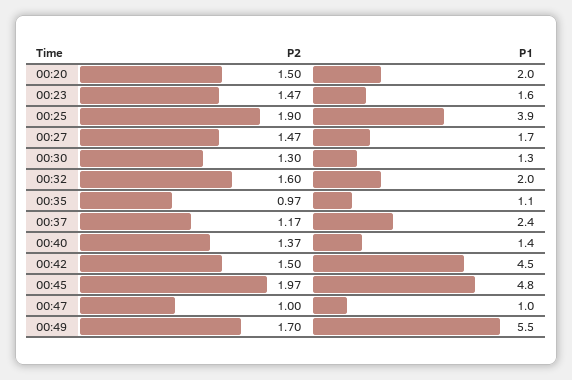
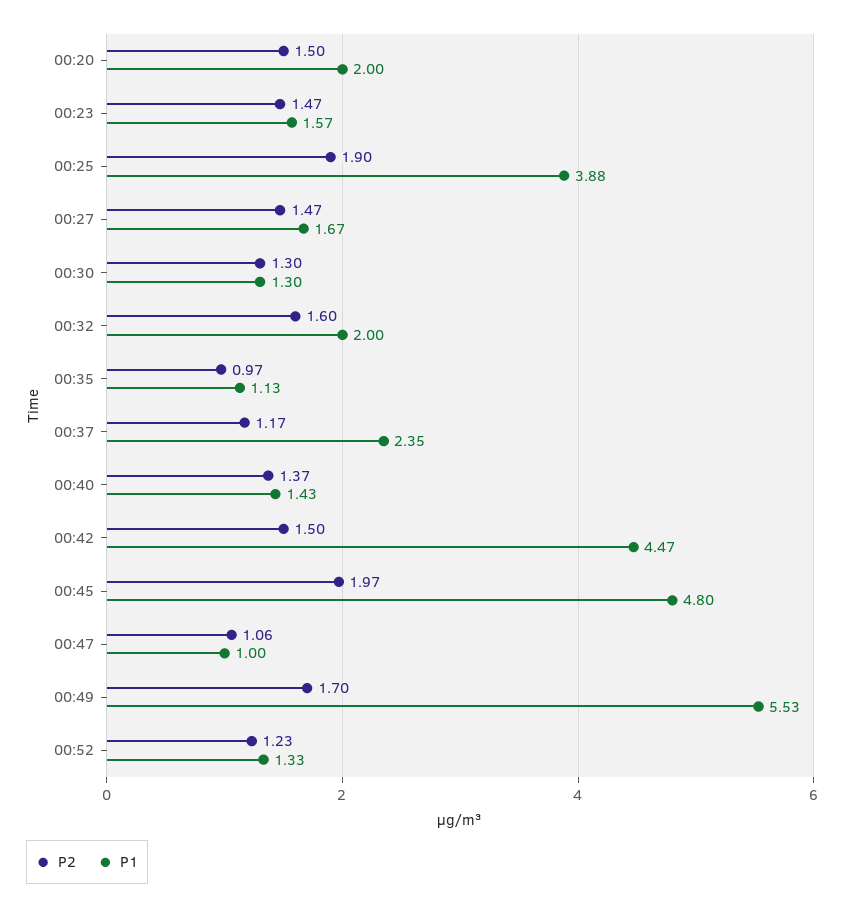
P2, 00:47: 1 -> 1.06
P2, 00:52: none -> 1.23
P1, 00:52: none -> 1.33

